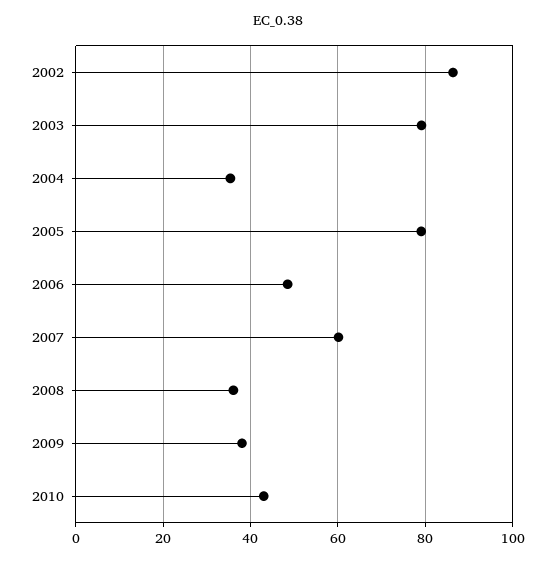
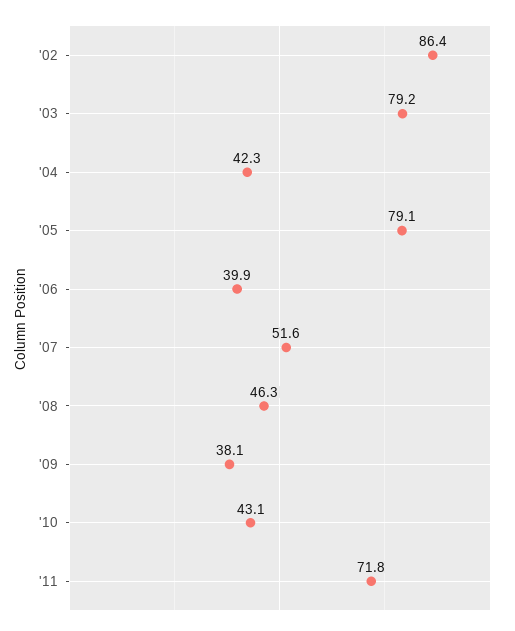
2004: 36 -> 42.3
2006: 48 -> 39.9
2007: 60 -> 51.6
2008: 36 -> 46.3
'11: none -> 71.8

